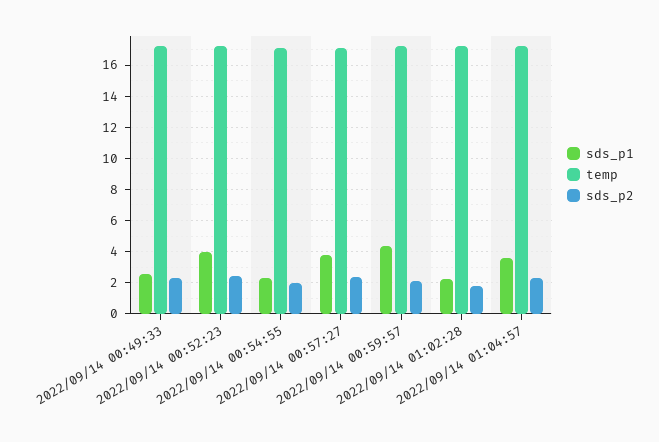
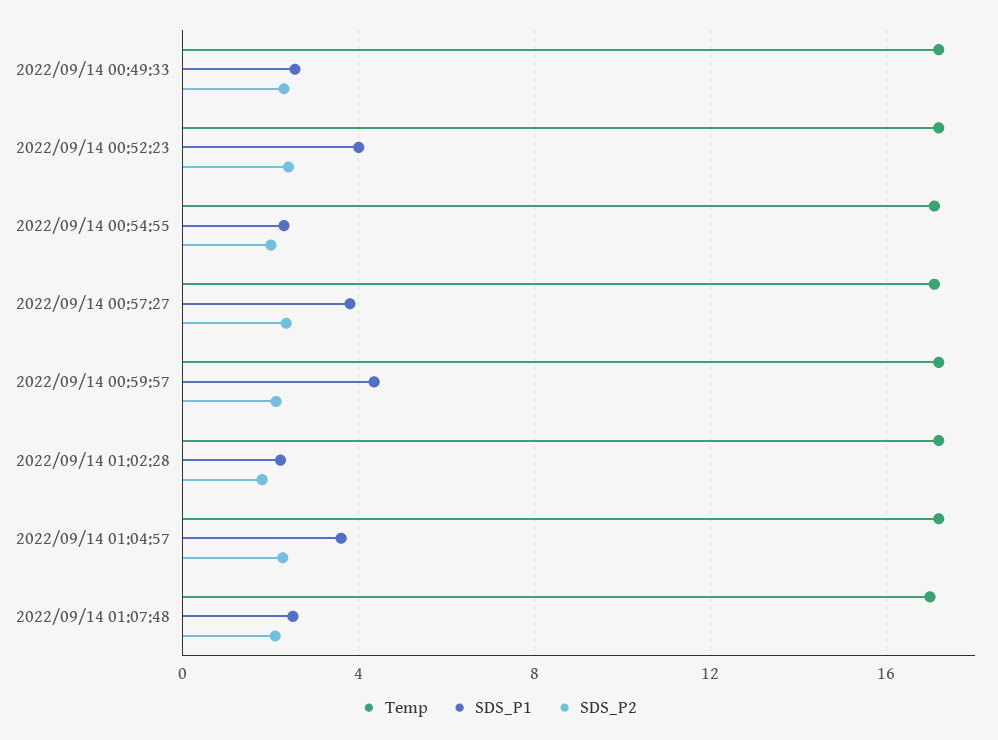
temp, 2022/09/14 01:07:48: none -> 17
sds_p1, 2022/09/14 01:07:48: none -> 2.5
sds_p2, 2022/09/14 01:07:48: none -> 2

